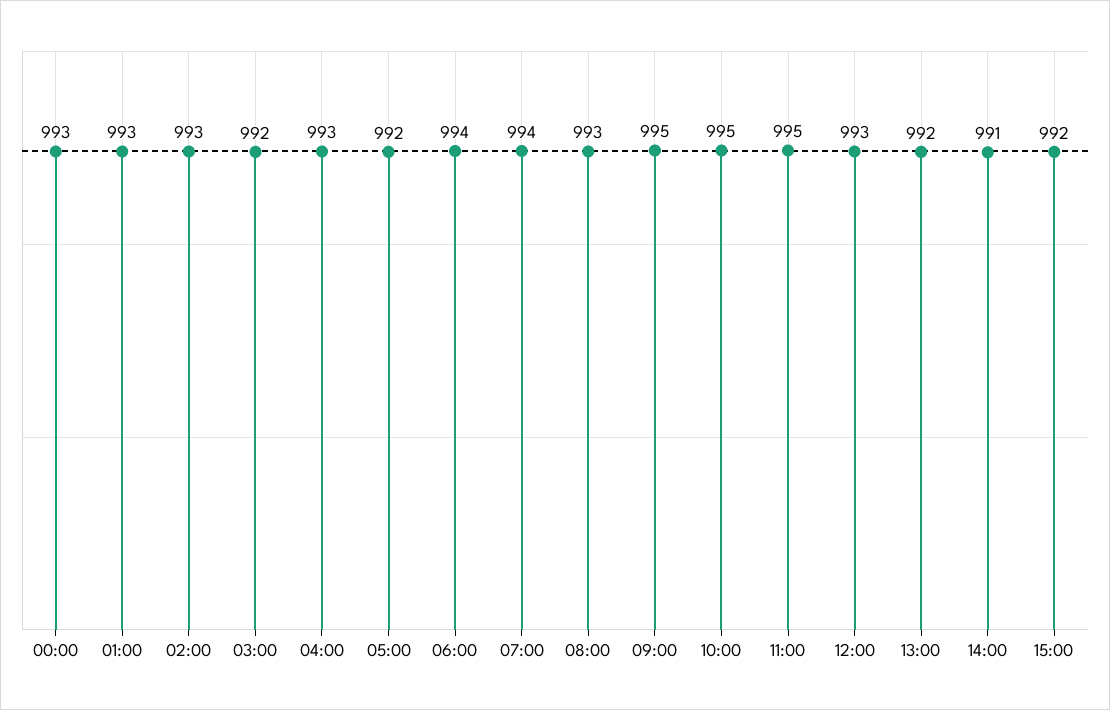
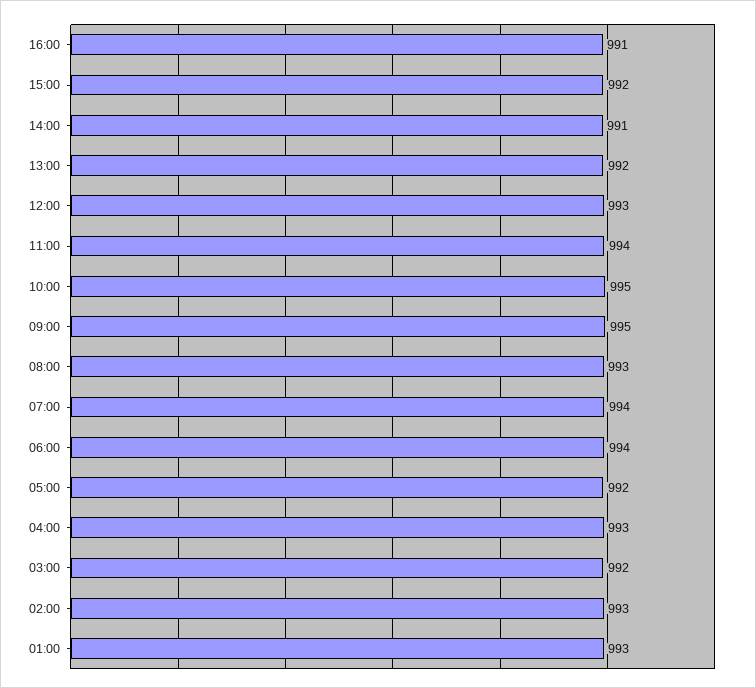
00:00: 993 -> none
11:00: 995 -> 994
16:00: none -> 991

